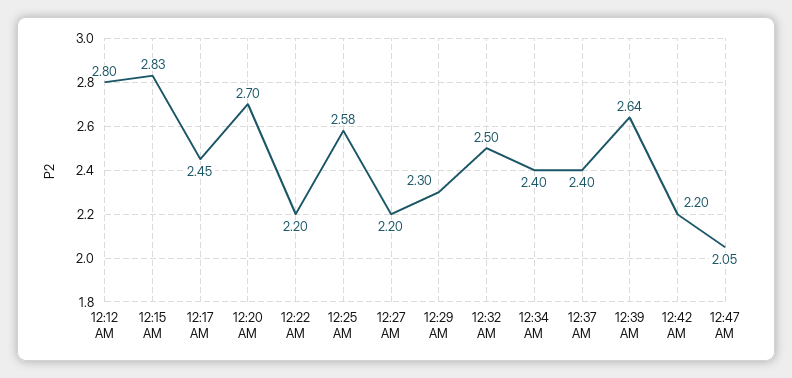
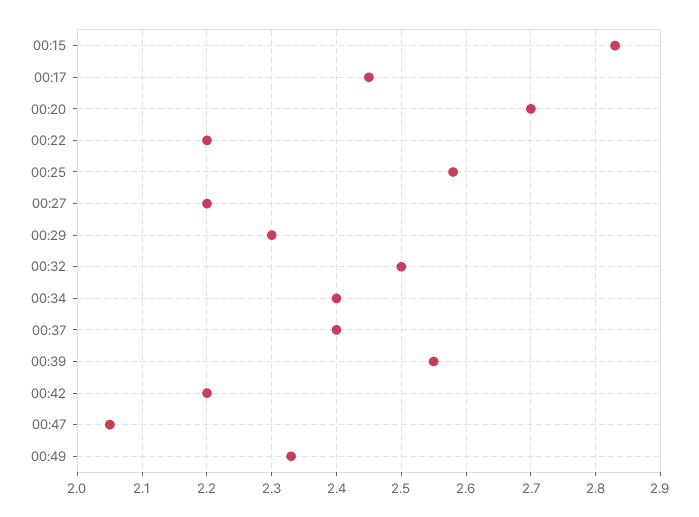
12:12 AM: 2.8 -> none
12:39 AM: 2.64 -> 2.55
00:49: none -> 2.33

